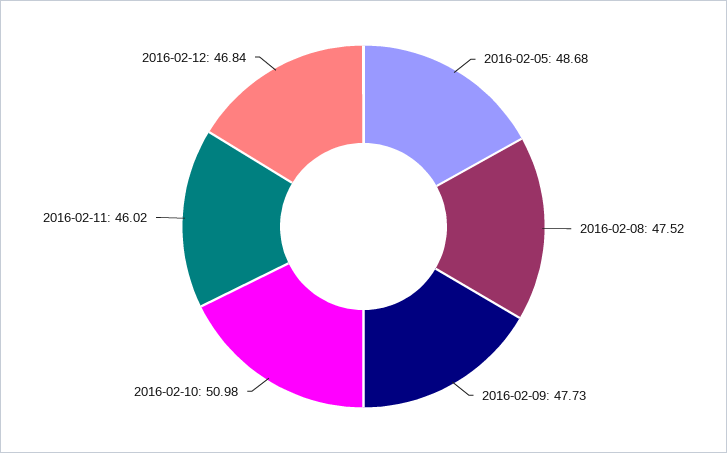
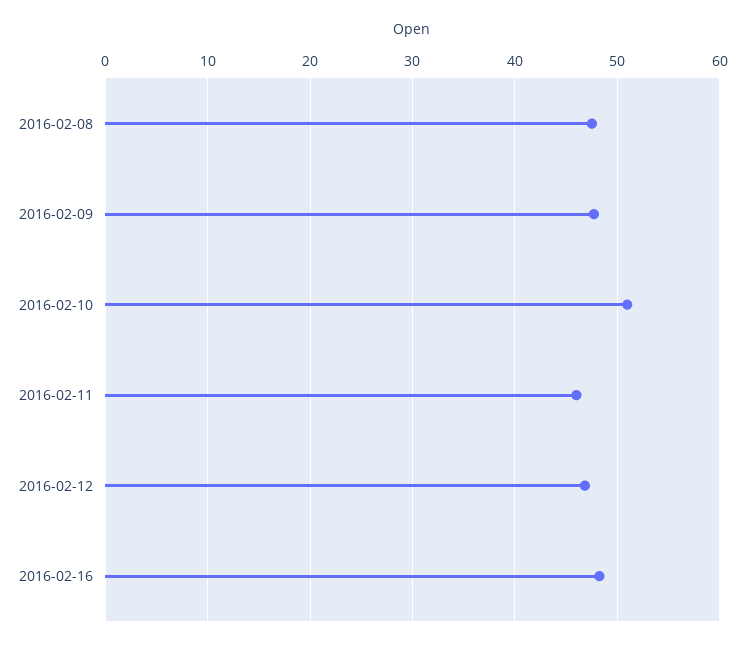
2016-02-05: 48.68 -> none
2016-02-16: none -> 48

